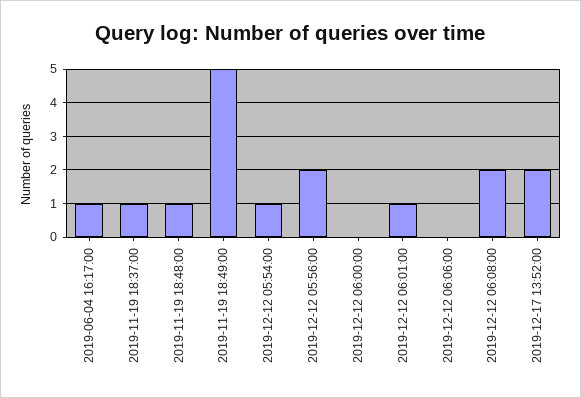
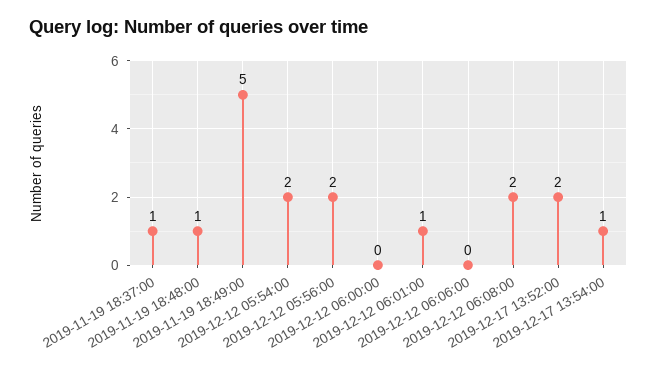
2019-06-04 16:17:00: 1 -> none
2019-12-12 05:54:00: 1 -> 2
2019-12-17 13:54:00: none -> 1

